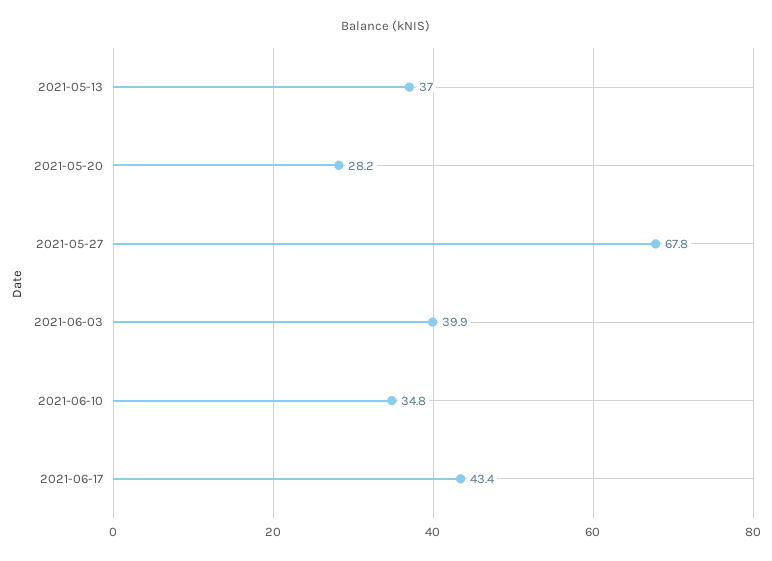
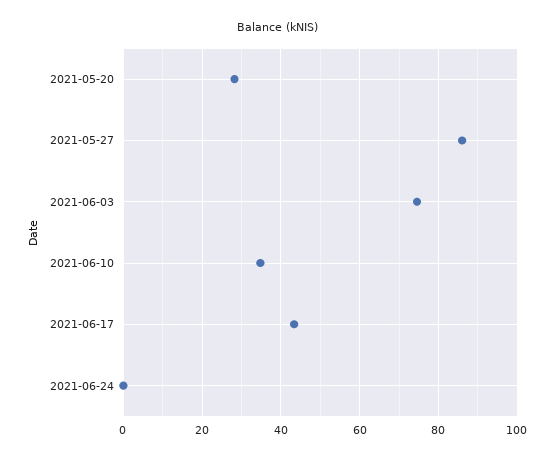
2021-05-13: 37 -> none
2021-05-27: 67.8 -> 86
2021-06-03: 39.9 -> 74
2021-06-24: none -> 0

